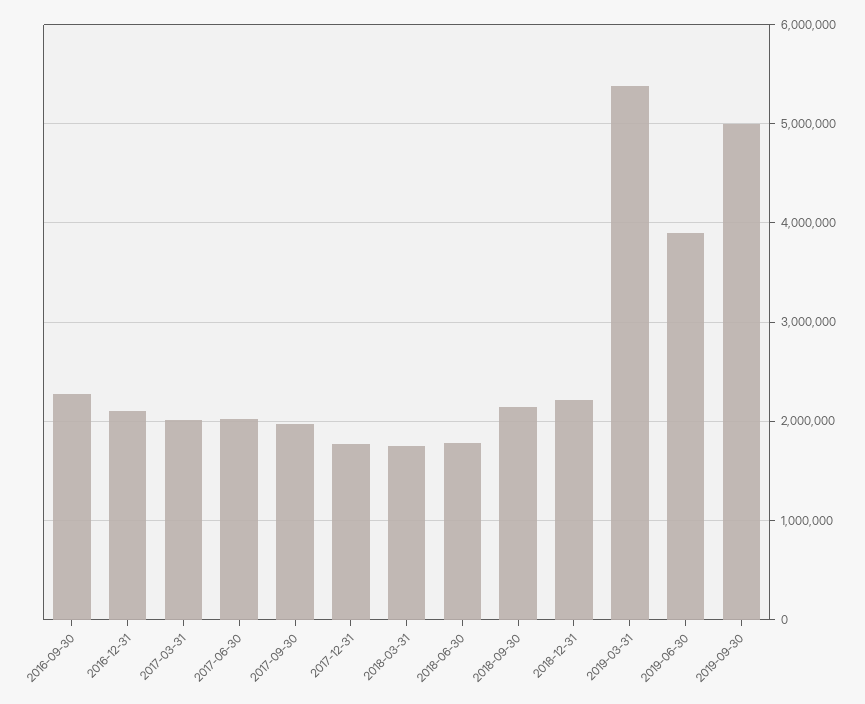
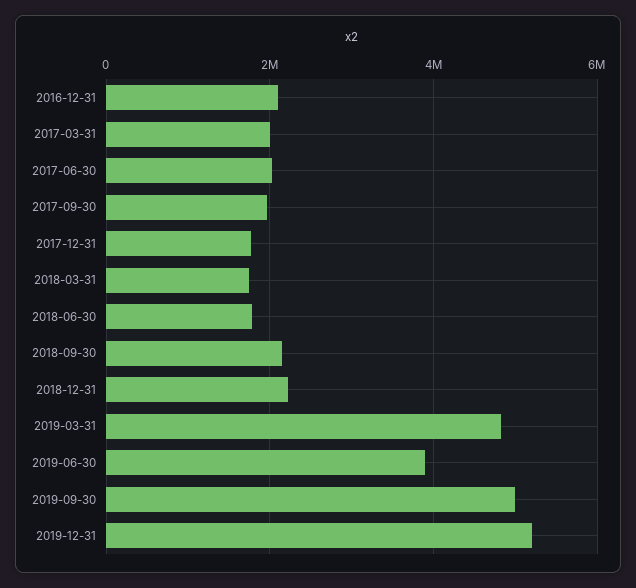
2016-09-30: 2300000 -> none
2019-03-31: 5400000 -> 4800000
2019-12-31: none -> 5200000

